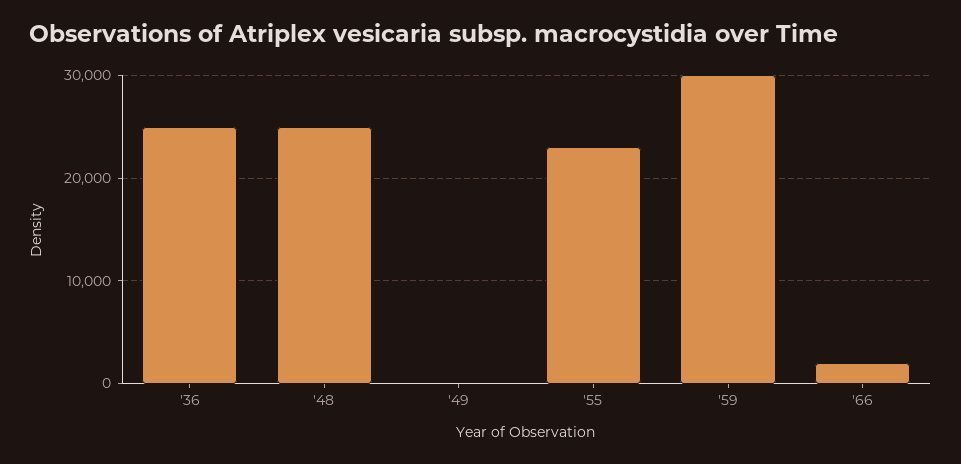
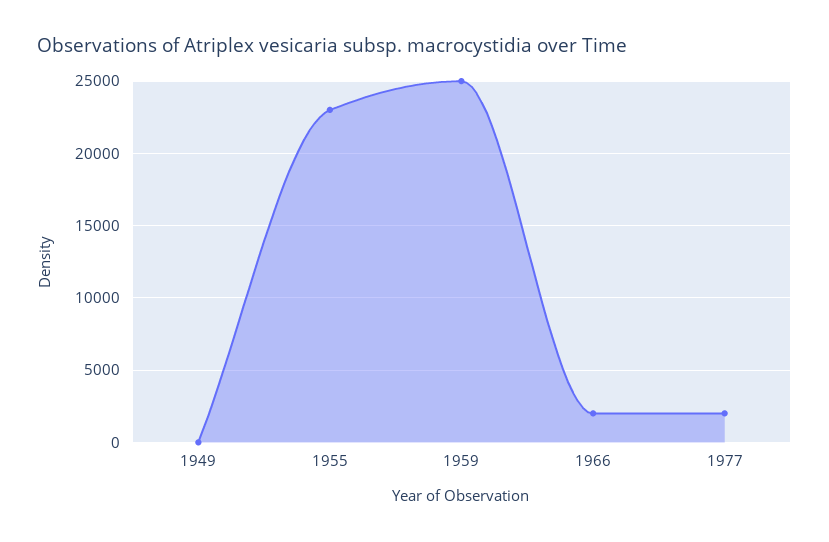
'36: 25000 -> none
'48: 25000 -> none
'59: 30000 -> 25000
1977: none -> 2000

